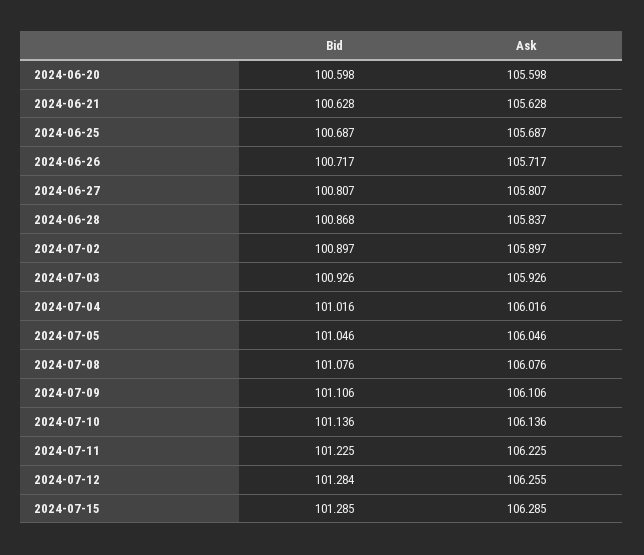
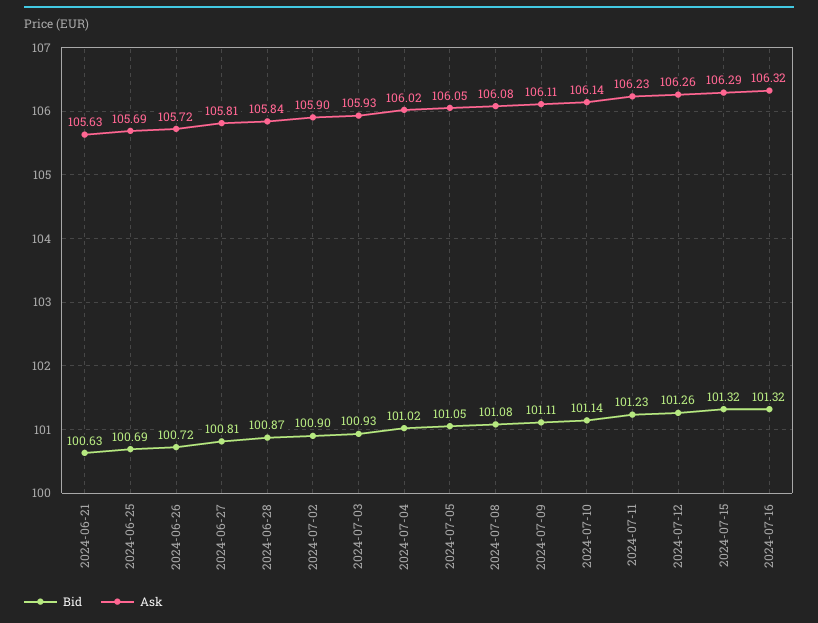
Bid, 2024-06-20: 100.598 -> none
Ask, 2024-06-20: 105.598 -> none
Bid, 2024-07-12: 101.284 -> 101.26
Bid, 2024-07-15: 101.285 -> 101.32
Bid, 2024-07-16: none -> 101.32
Ask, 2024-07-16: none -> 106.32

